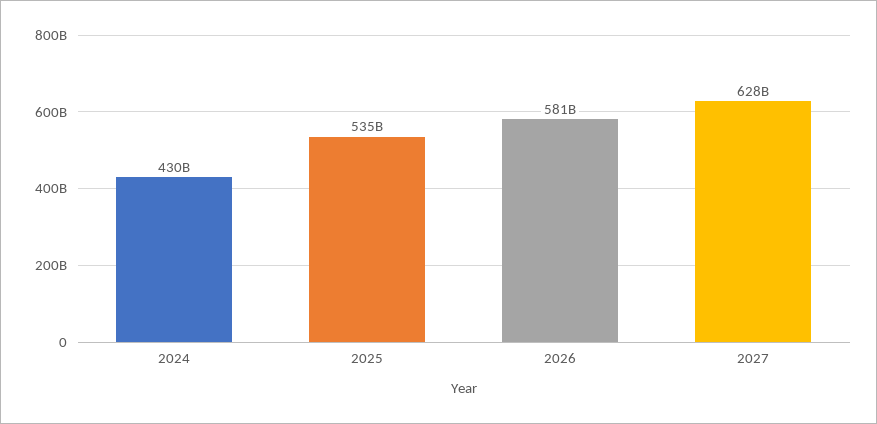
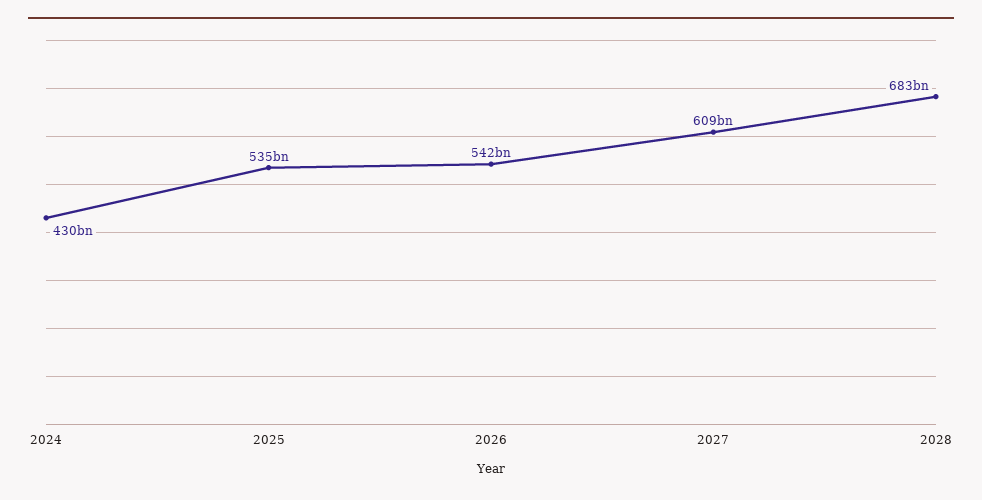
2026: 581000000000 -> 542000000000
2027: 628000000000 -> 609000000000
2028: none -> 683000000000

